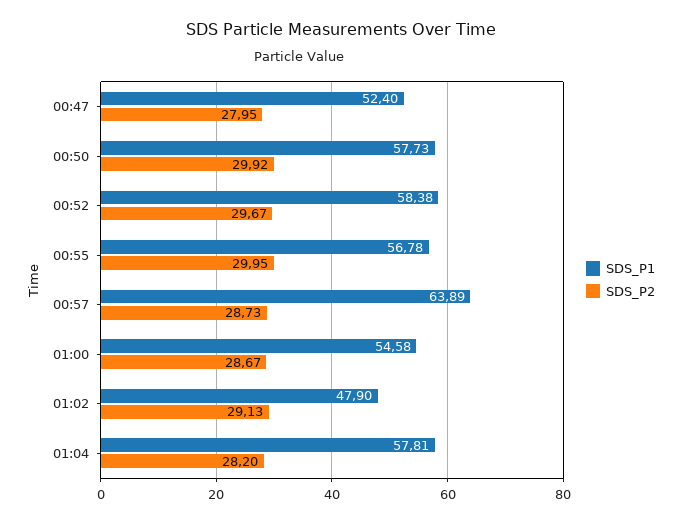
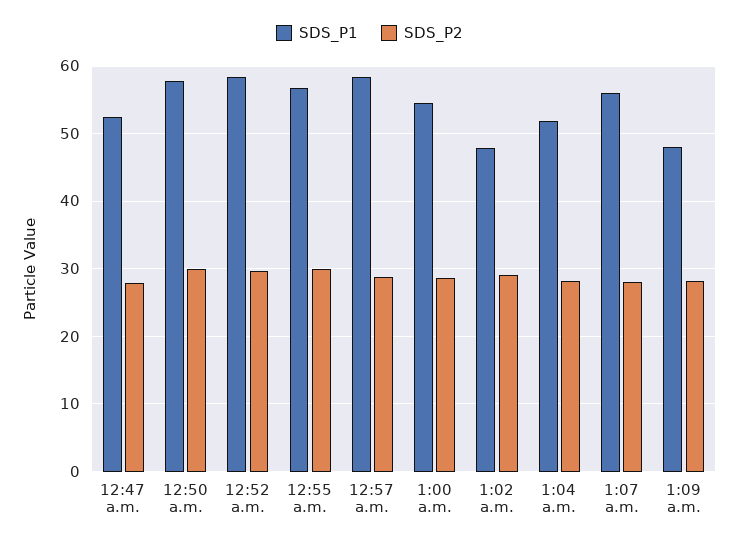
SDS_P1, 00:57: 63.89 -> 58
SDS_P1, 01:04: 57.81 -> 52
SDS_P1, 1:07 a.m.: none -> 56
SDS_P2, 1:07 a.m.: none -> 28
SDS_P1, 1:09 a.m.: none -> 48
SDS_P2, 1:09 a.m.: none -> 28

